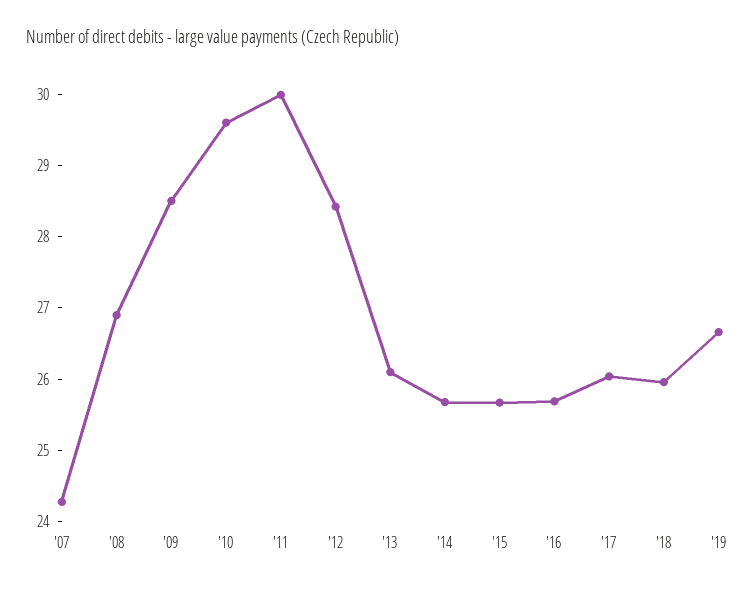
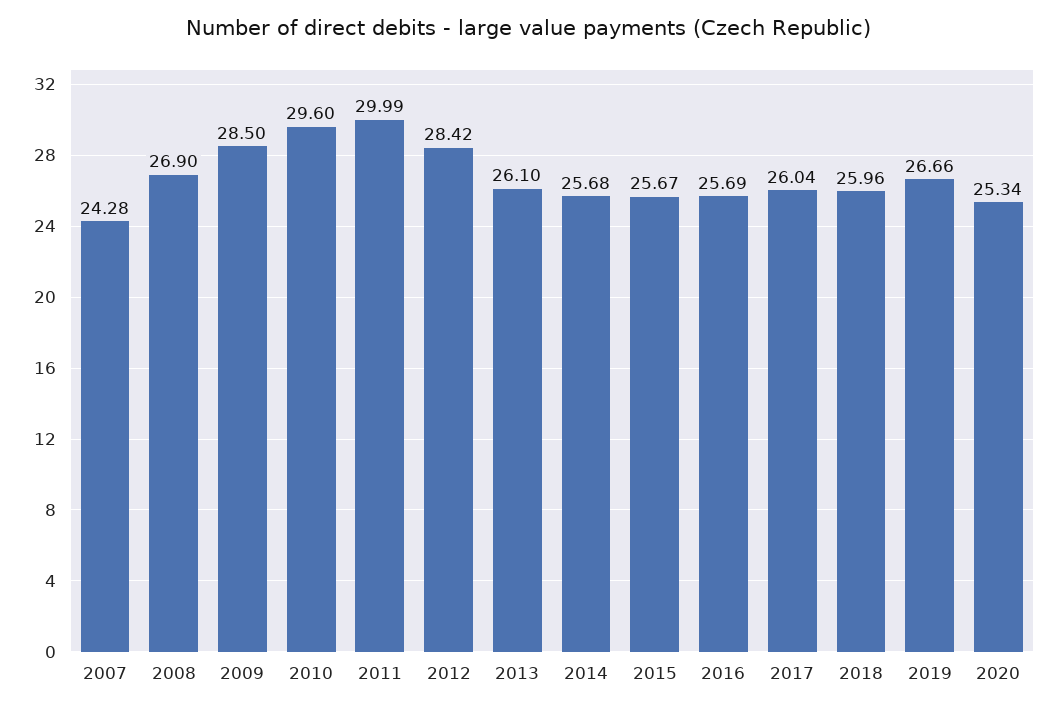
2020: none -> 25.34

